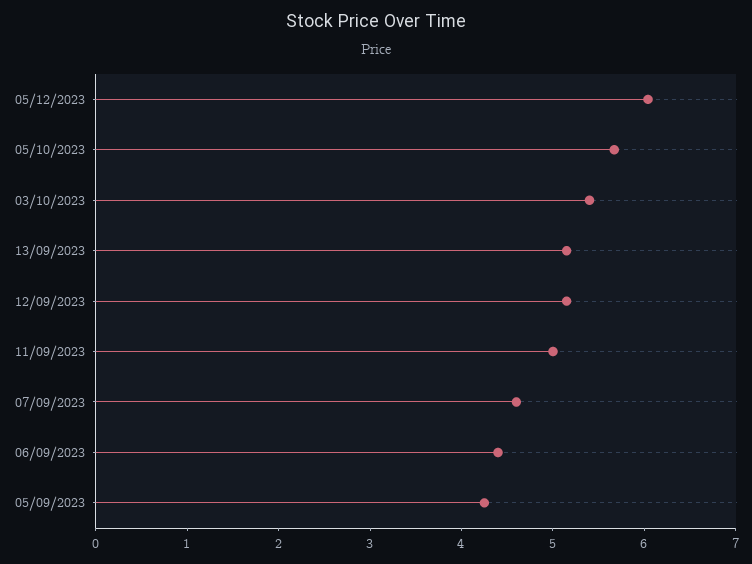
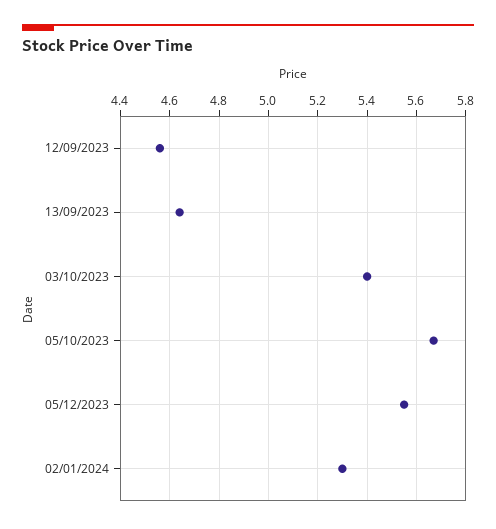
05/12/2023: 6 -> 5.55
13/09/2023: 5.2 -> 4.65
12/09/2023: 5.2 -> 4.55
11/09/2023: 5 -> none
07/09/2023: 4.6 -> none
06/09/2023: 4.4 -> none
05/09/2023: 4.2 -> none
02/01/2024: none -> 5.3

